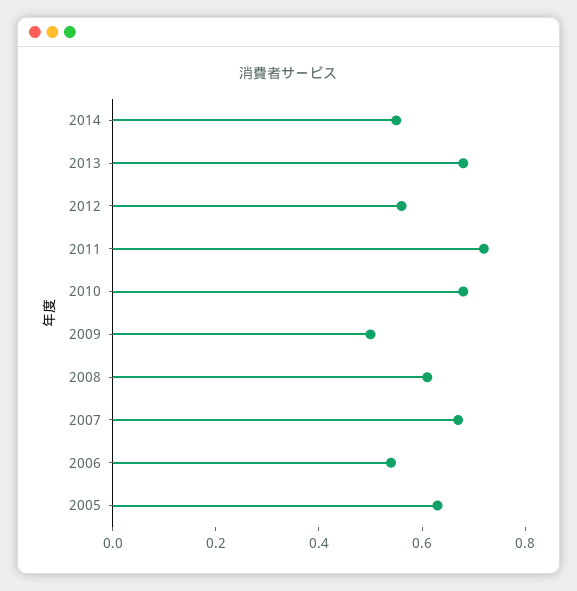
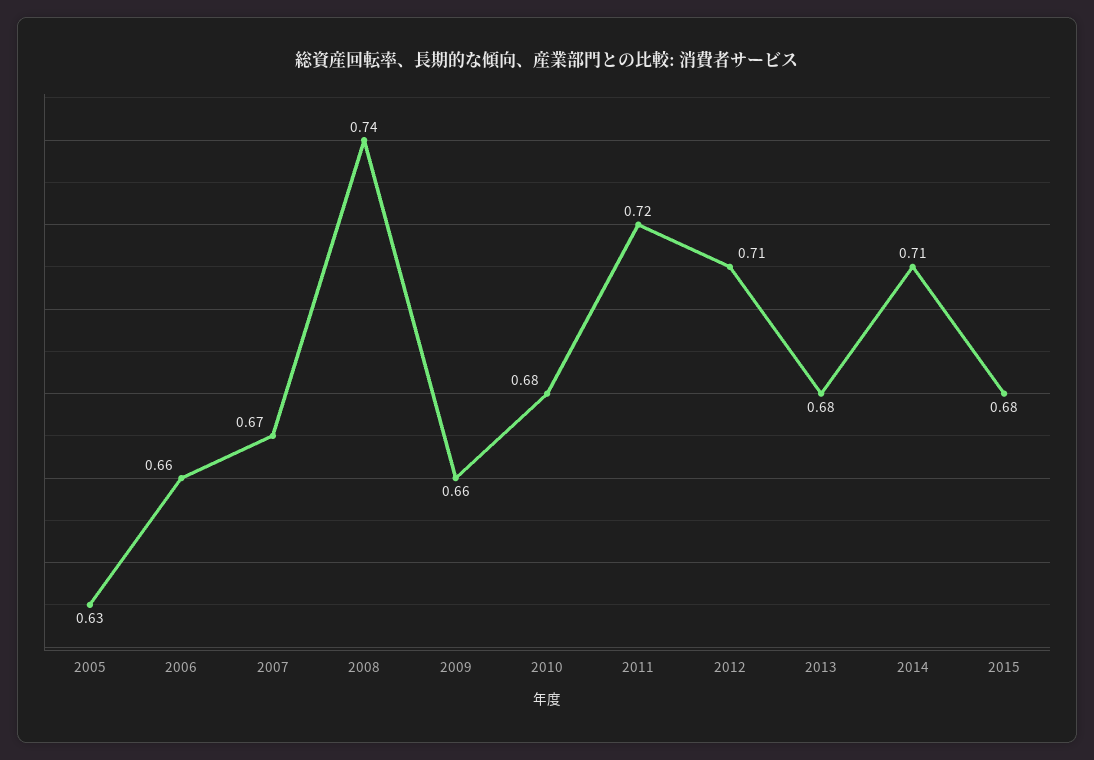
2014: 0.55 -> 0.71
2012: 0.55 -> 0.71
2009: 0.5 -> 0.66
2008: 0.6 -> 0.74
2006: 0.55 -> 0.66
2015: none -> 0.68

